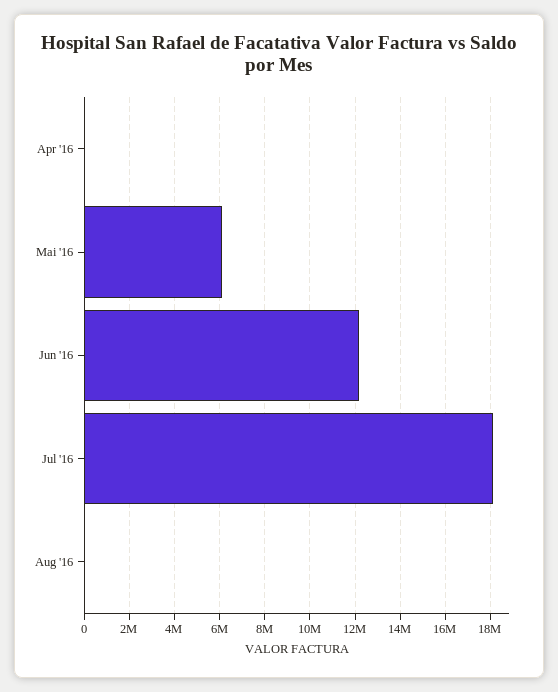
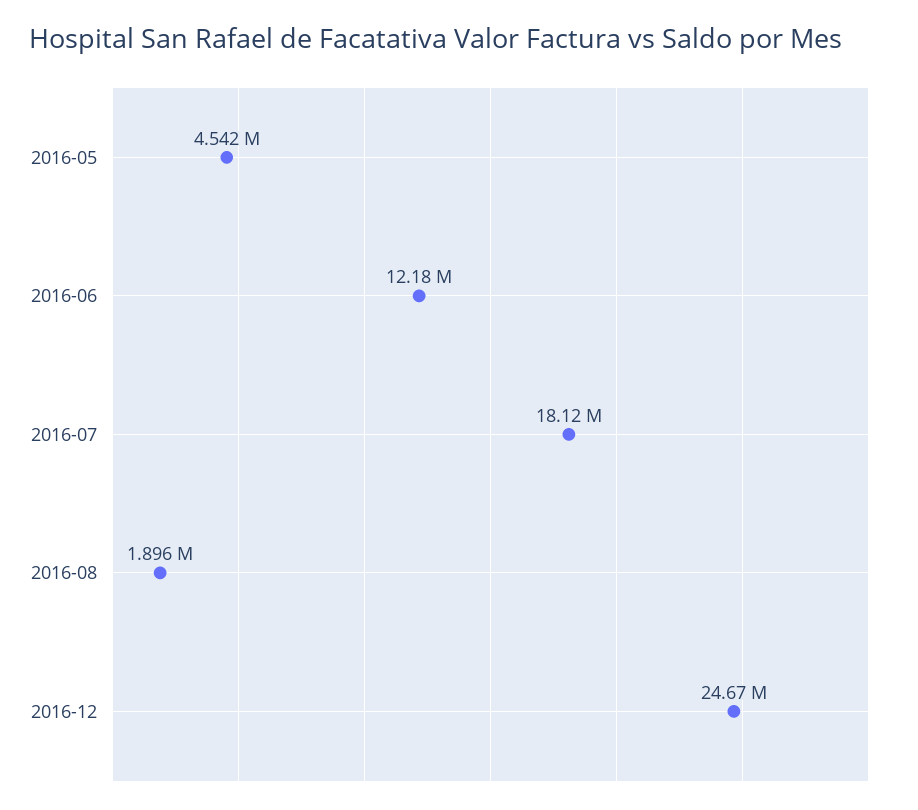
Apr '16: 0 -> none
Mai '16: 6000000 -> 4542000
Aug '16: 0 -> 1896000
2016-12: none -> 24670000

